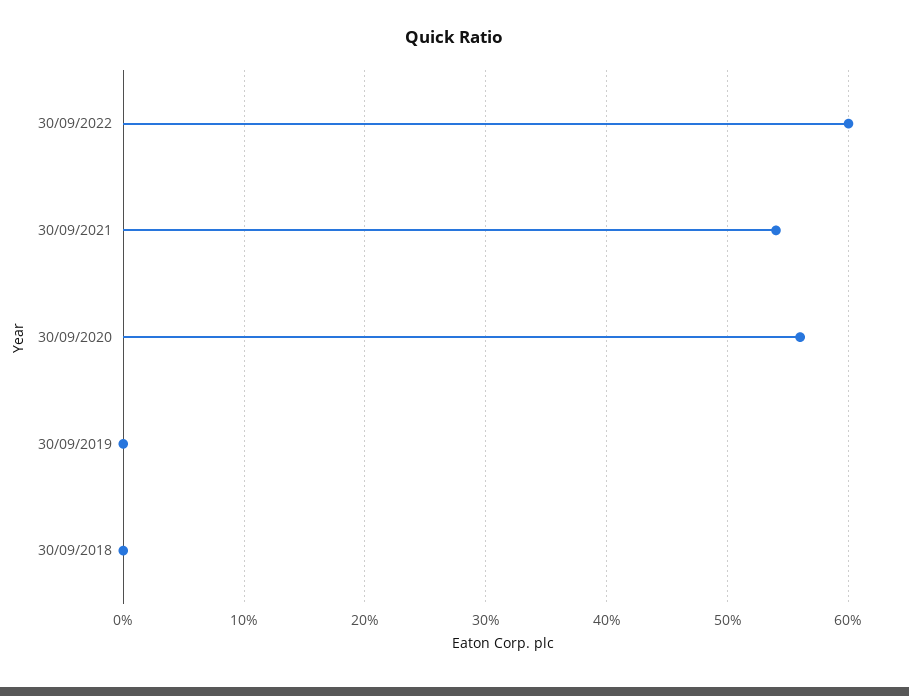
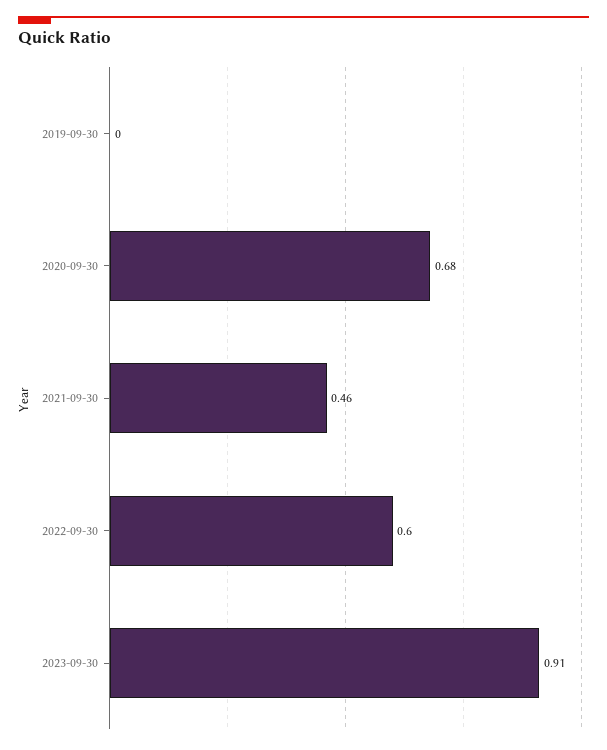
30/09/2021: 0.54 -> 0.46
30/09/2020: 0.56 -> 0.68
30/09/2018: 0 -> none
2023-09-30: none -> 0.91

